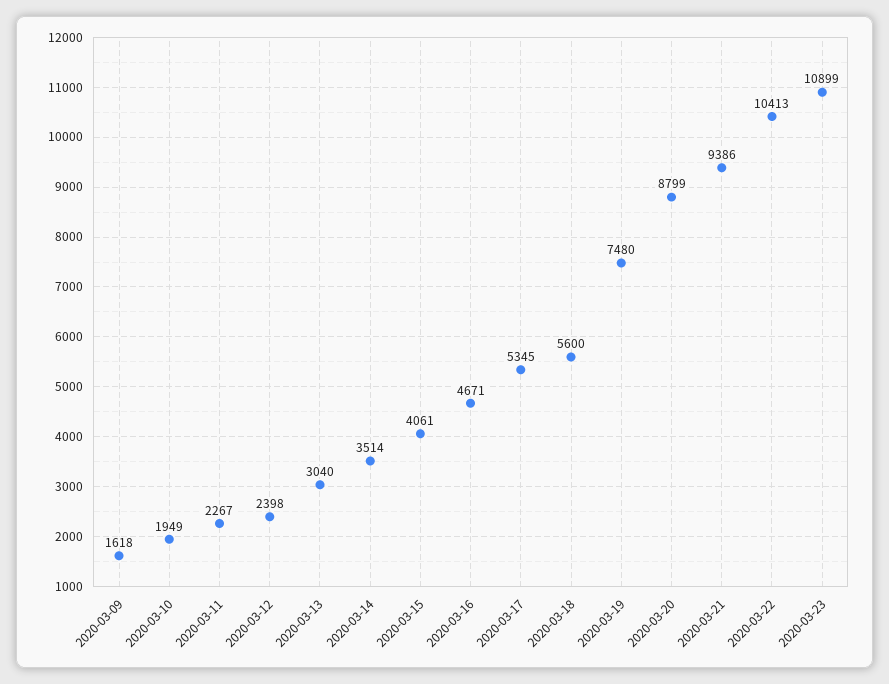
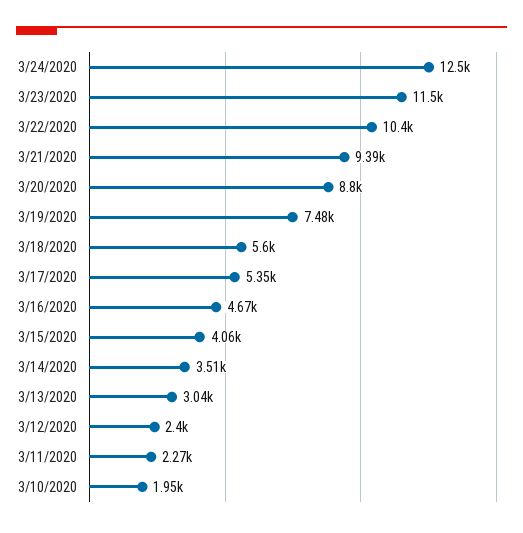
2020-03-09: 1618 -> none
2020-03-23: 10899 -> 11500
3/24/2020: none -> 12500

